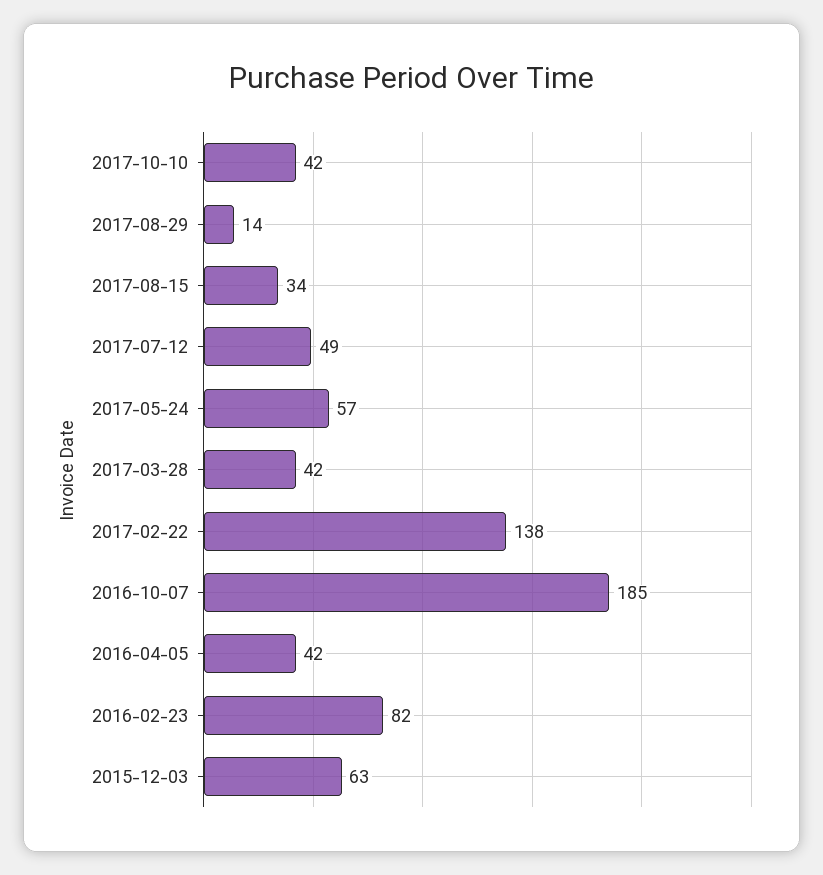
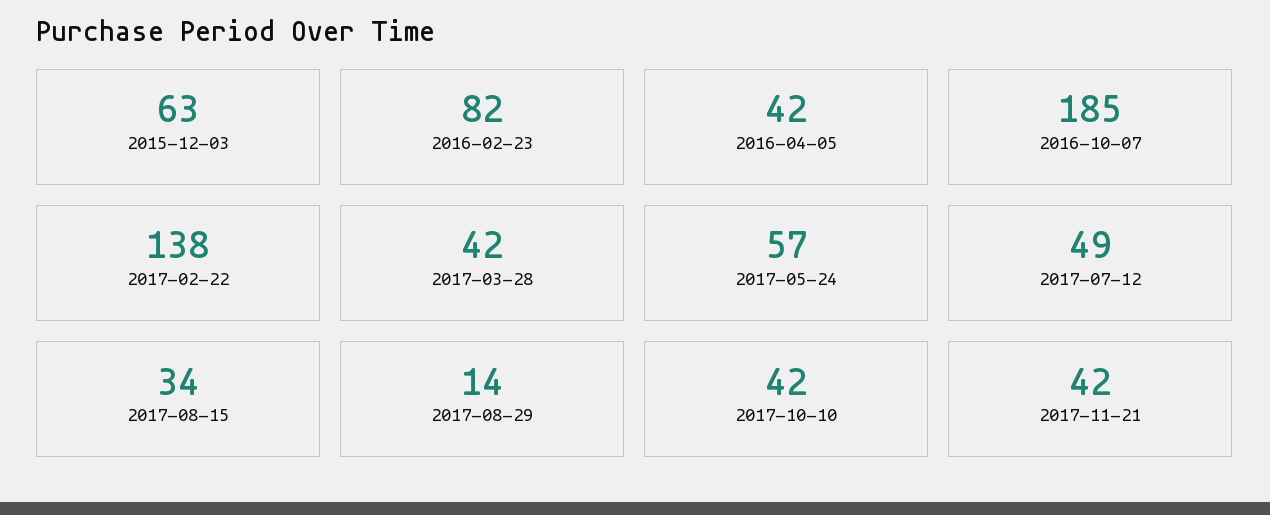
2017-11-21: none -> 42

